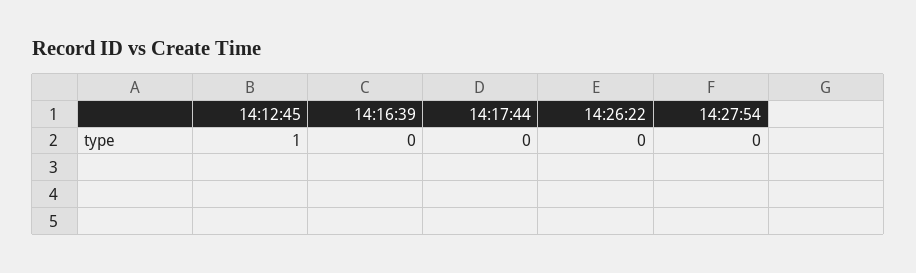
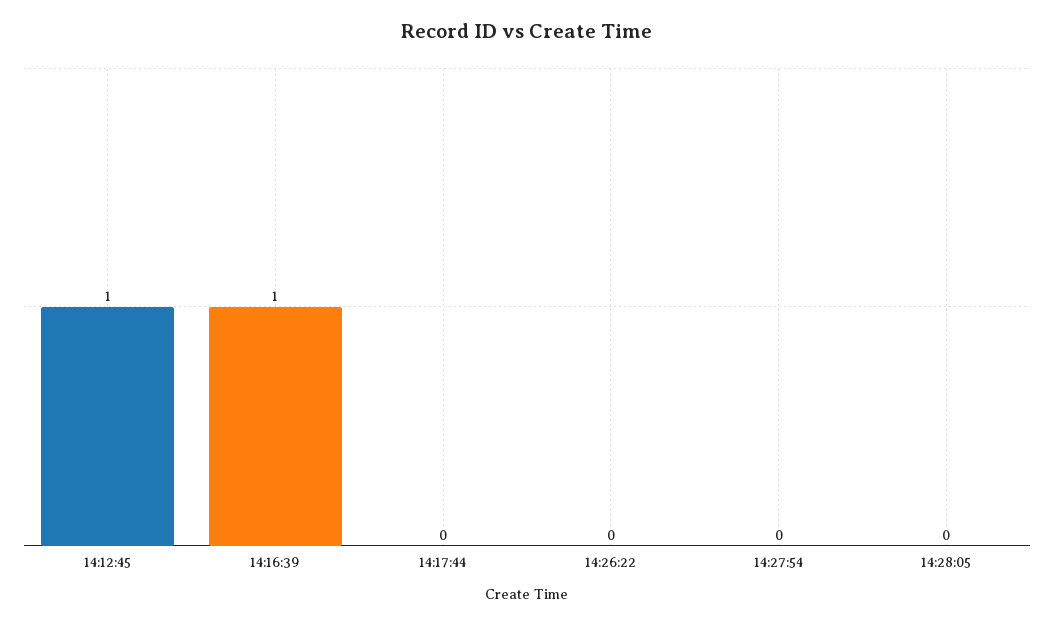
14:16:39: 0 -> 1
14:28:05: none -> 0

